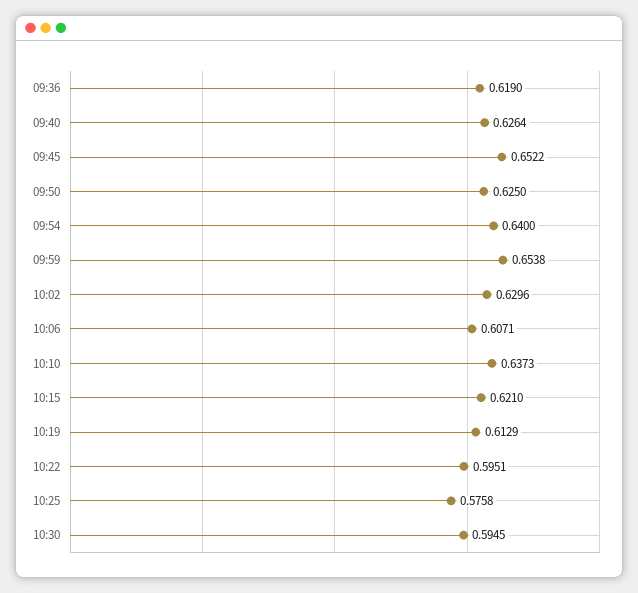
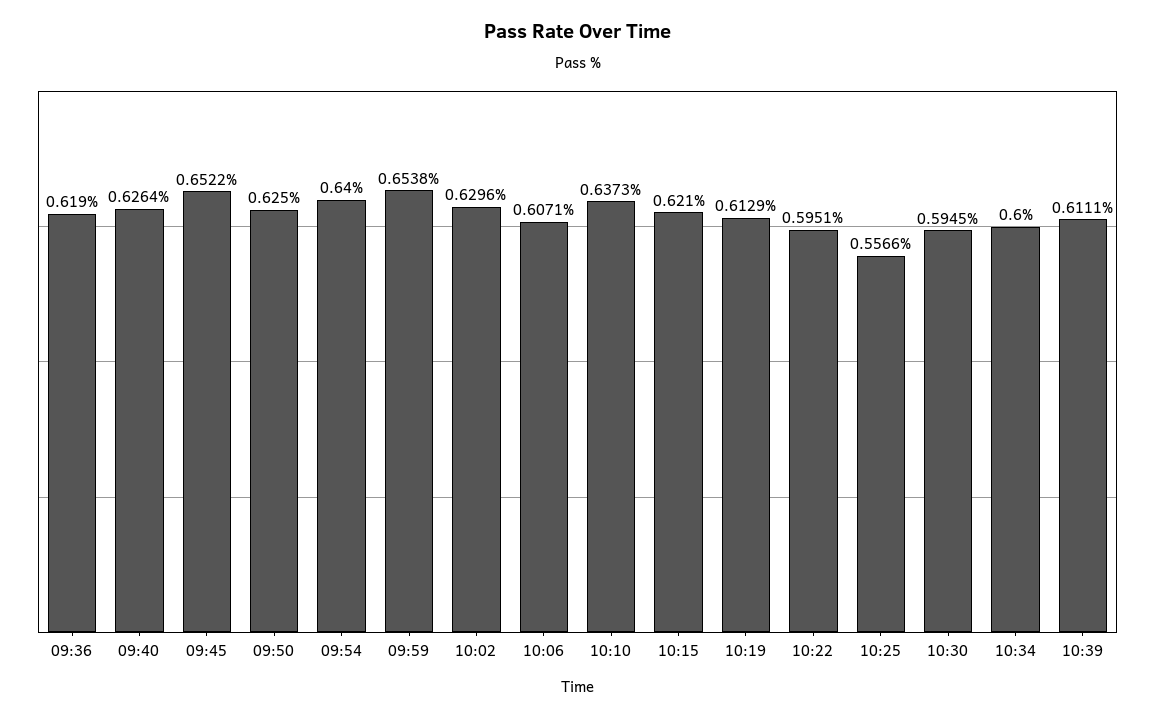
10:25: 0.5758 -> 0.5566
10:34: none -> 0.6
10:39: none -> 0.6111

